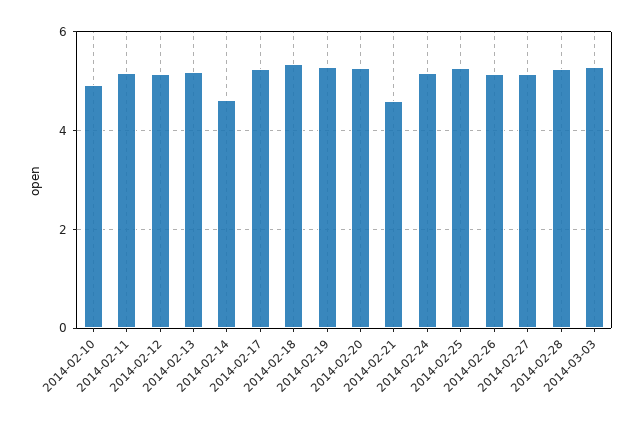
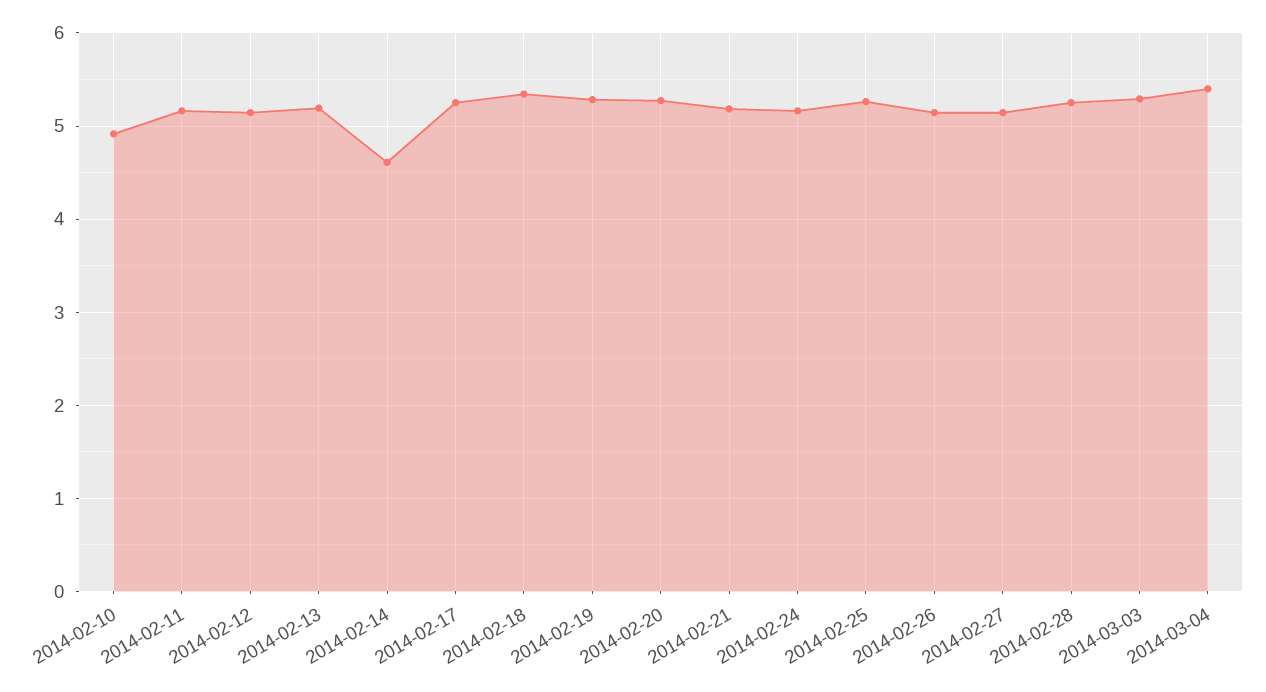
2014-02-21: 4.6 -> 5.2
2014-03-04: none -> 5.4

